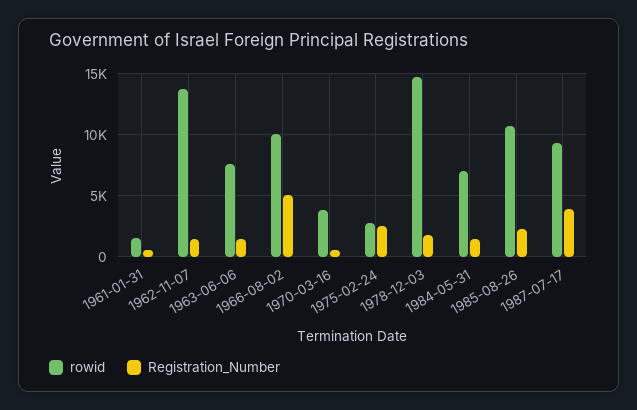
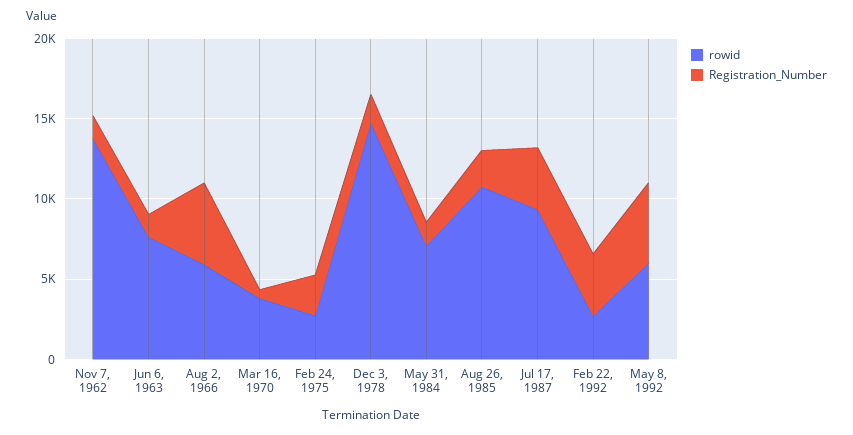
rowid, 1961-01-31: 1500 -> none
Registration_Number, 1961-01-31: 500 -> none
rowid, 1966-08-02: 10000 -> 6000
rowid, Feb 22, 1992: none -> 3000
Registration_Number, Feb 22, 1992: none -> 4000
rowid, May 8, 1992: none -> 6000
Registration_Number, May 8, 1992: none -> 5000

